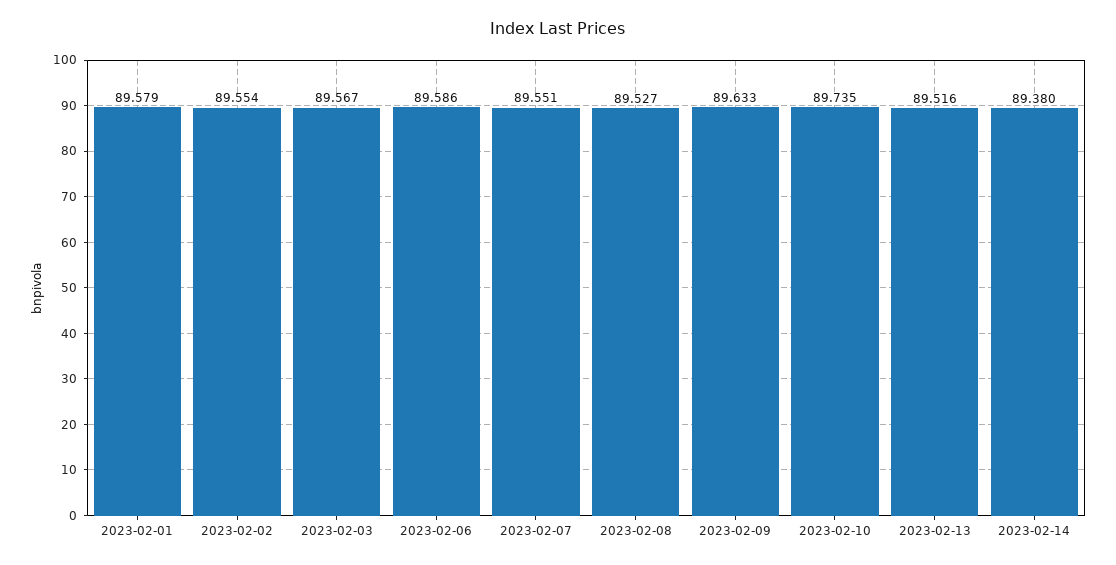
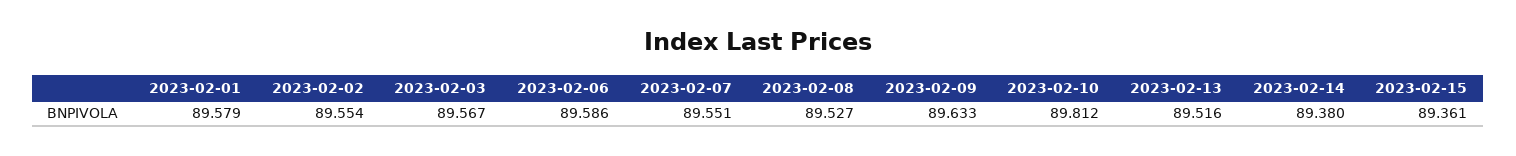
2023-02-10: 89.735 -> 89.812
2023-02-15: none -> 89.361

